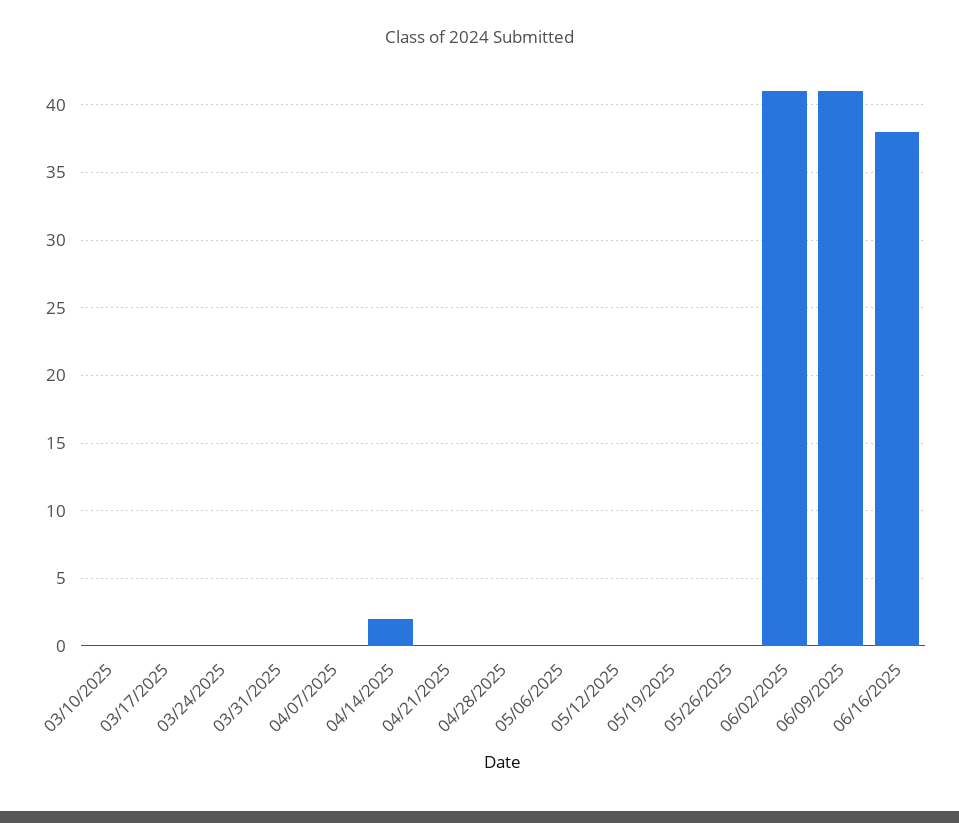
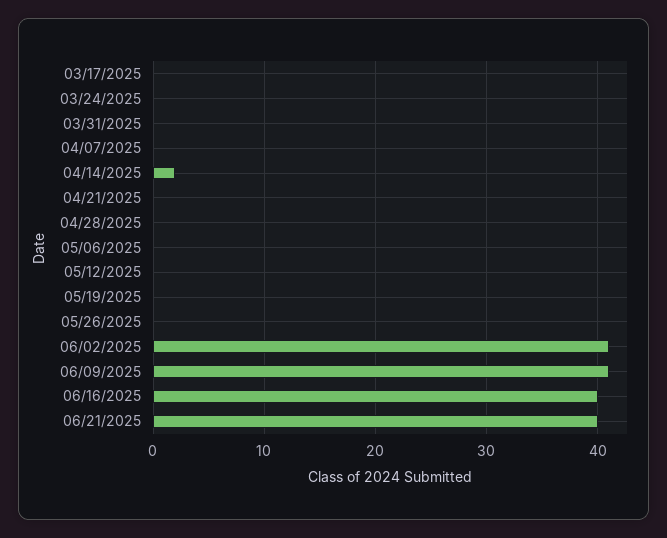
03/10/2025: 0 -> none
06/16/2025: 38 -> 40
06/21/2025: none -> 40

